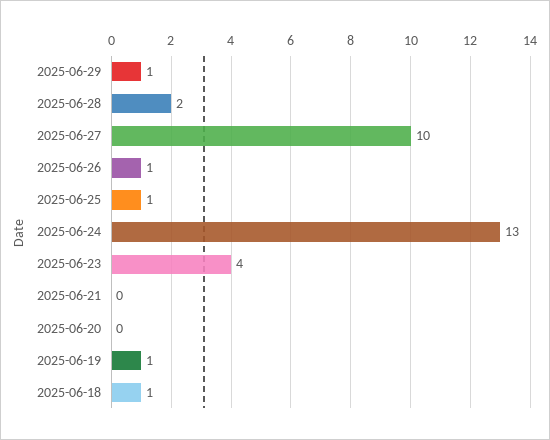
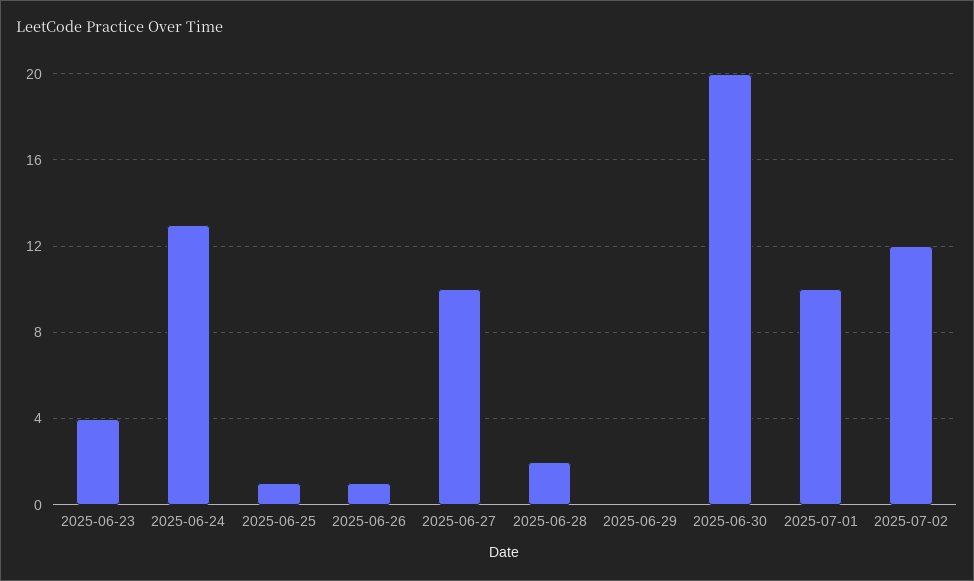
2025-06-29: 1 -> 0
2025-06-21: 0 -> none
2025-06-20: 0 -> none
2025-06-19: 1 -> none
2025-06-18: 1 -> none
2025-06-30: none -> 20
2025-07-01: none -> 10
2025-07-02: none -> 12

